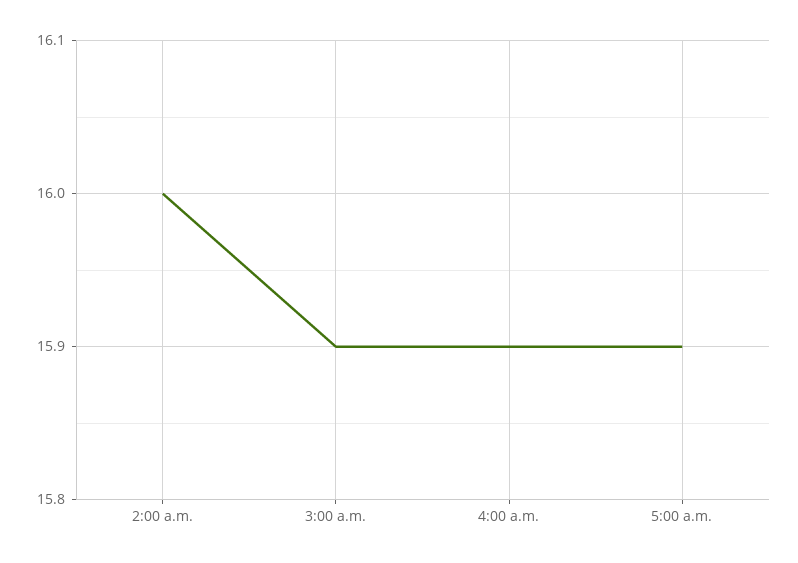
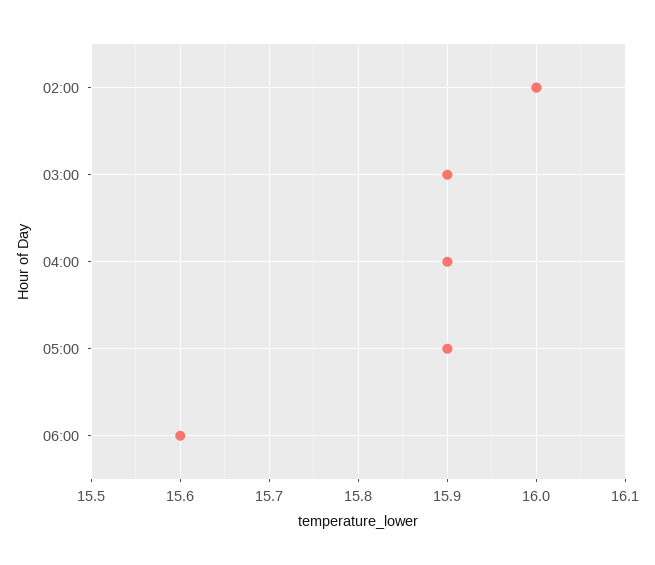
06:00: none -> 15.6

